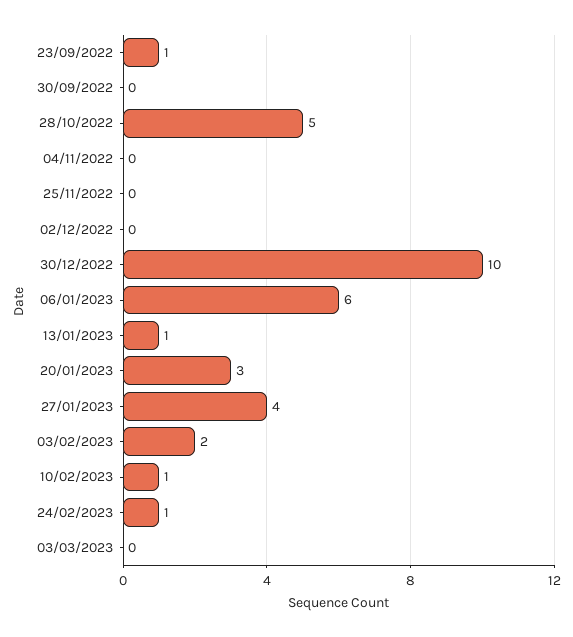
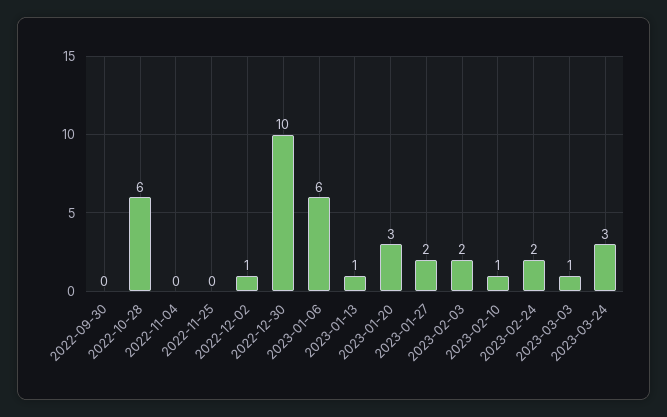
23/09/2022: 1 -> none
28/10/2022: 5 -> 6
02/12/2022: 0 -> 1
27/01/2023: 4 -> 2
24/02/2023: 1 -> 2
03/03/2023: 0 -> 1
2023-03-24: none -> 3

